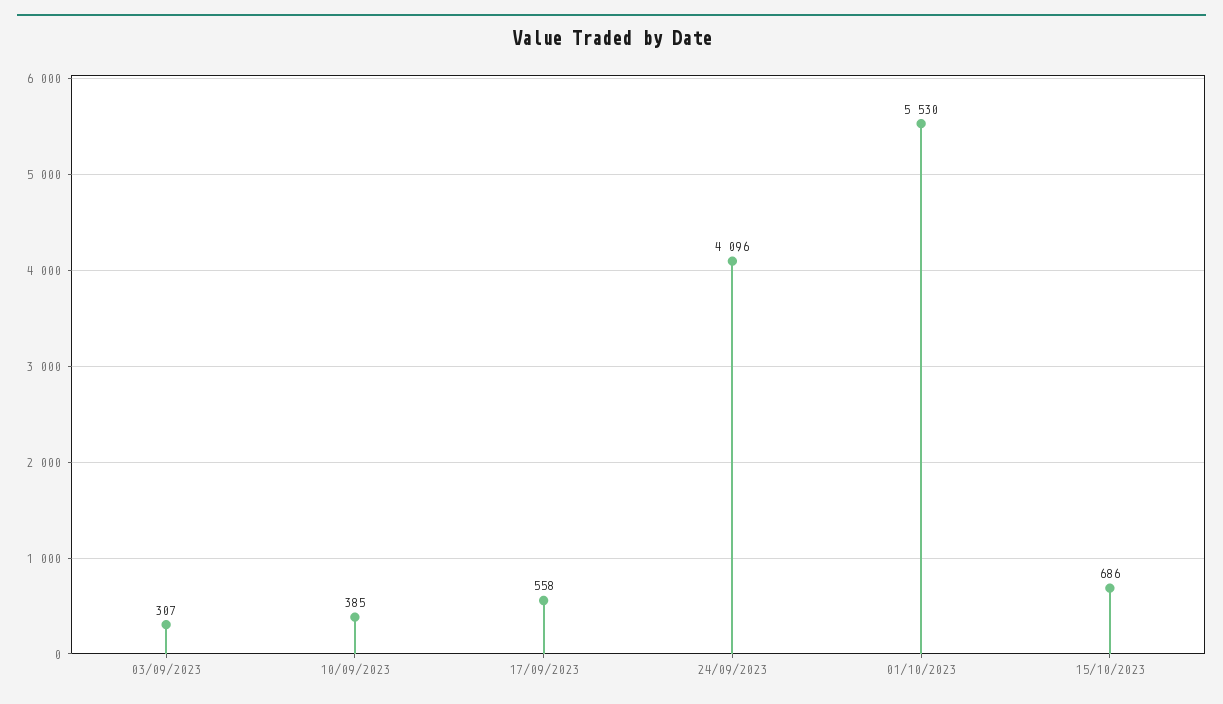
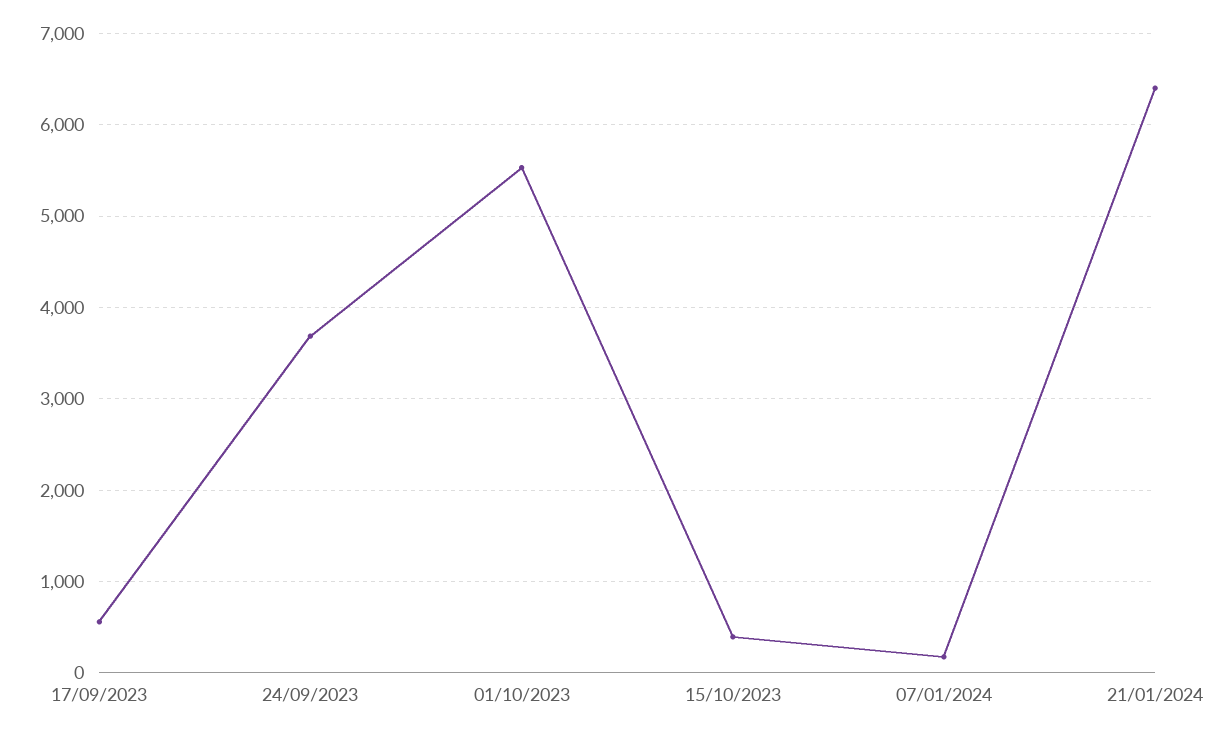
03/09/2023: 307 -> none
10/09/2023: 385 -> none
24/09/2023: 4096 -> 3700
15/10/2023: 686 -> 400
07/01/2024: none -> 200
21/01/2024: none -> 6400

